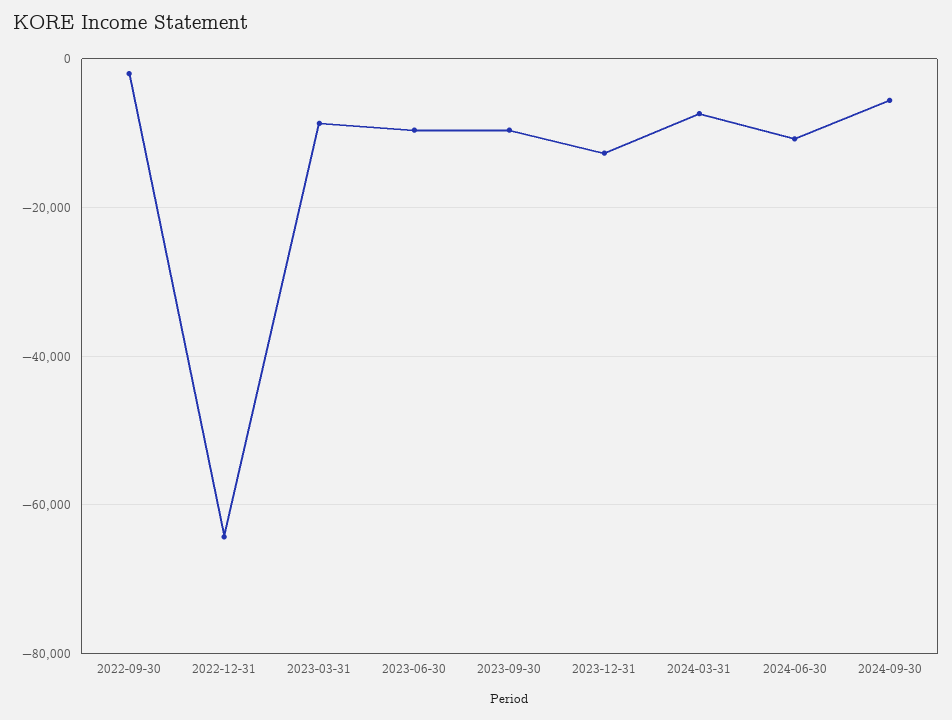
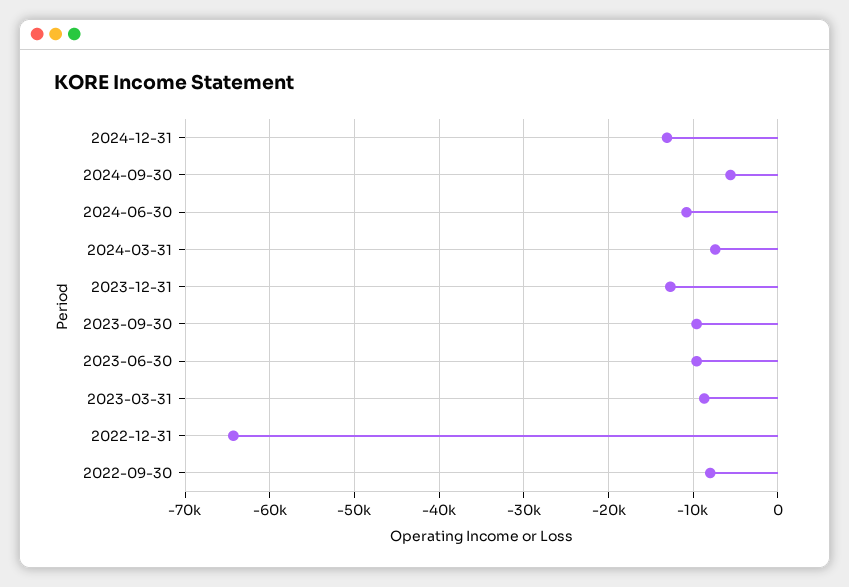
2022-09-30: -2000 -> -8000
2024-12-31: none -> -13000

